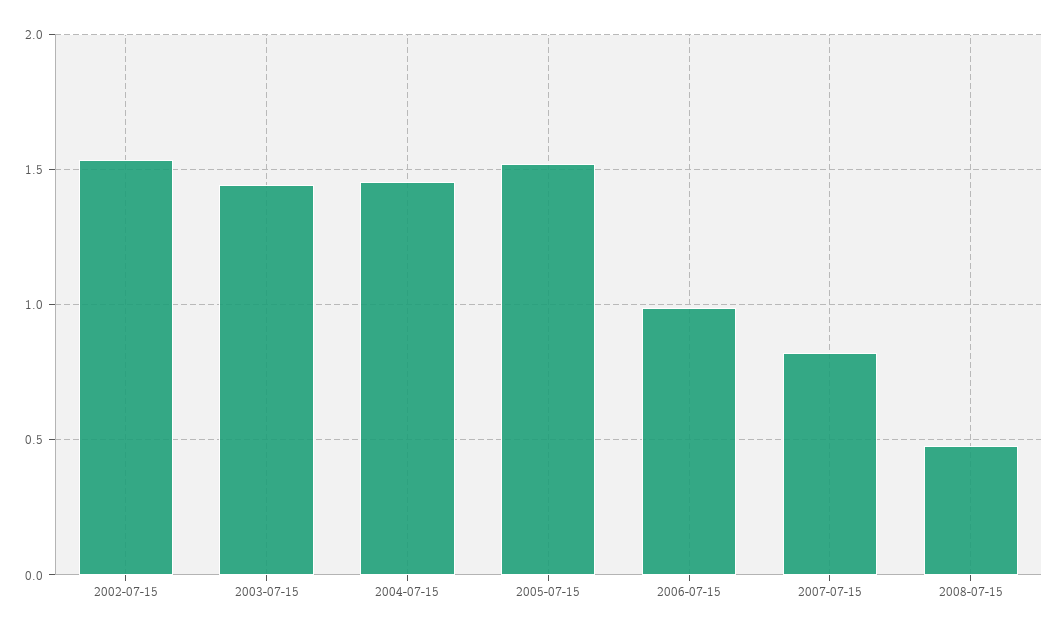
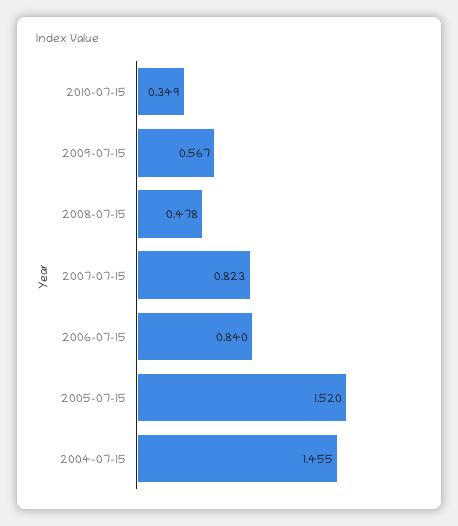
2002-07-15: 1.55 -> none
2003-07-15: 1.45 -> none
2006-07-15: 1 -> 0.84
2010-07-15: none -> 0.349
2009-07-15: none -> 0.567

